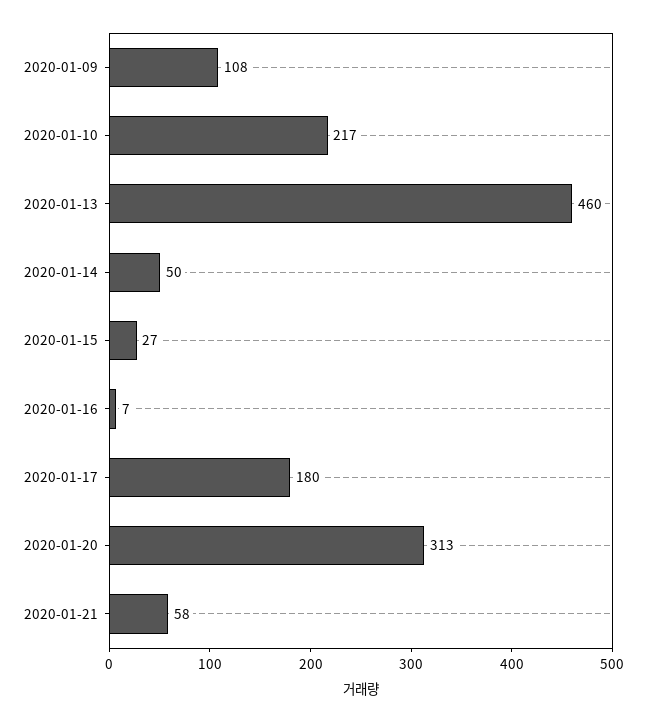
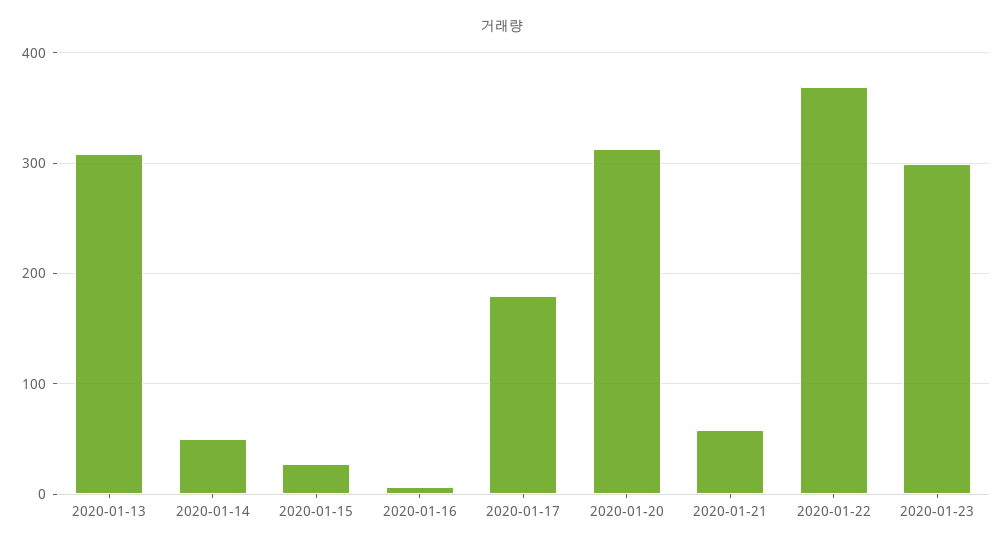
2020-01-09: 108 -> none
2020-01-10: 217 -> none
2020-01-13: 460 -> 310
2020-01-22: none -> 370
2020-01-23: none -> 300

